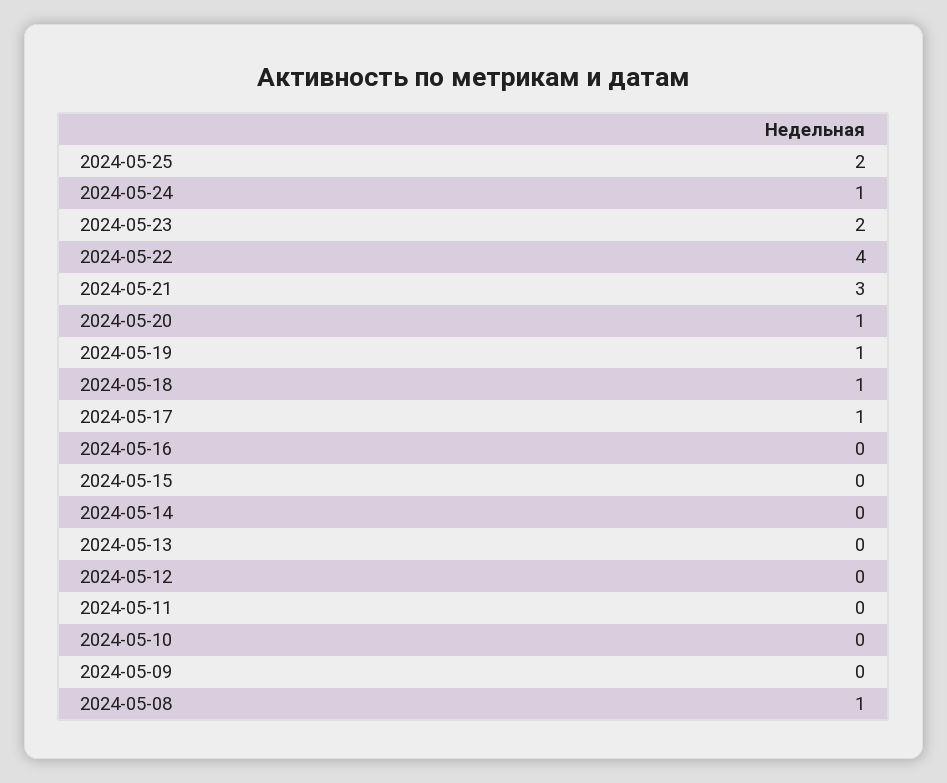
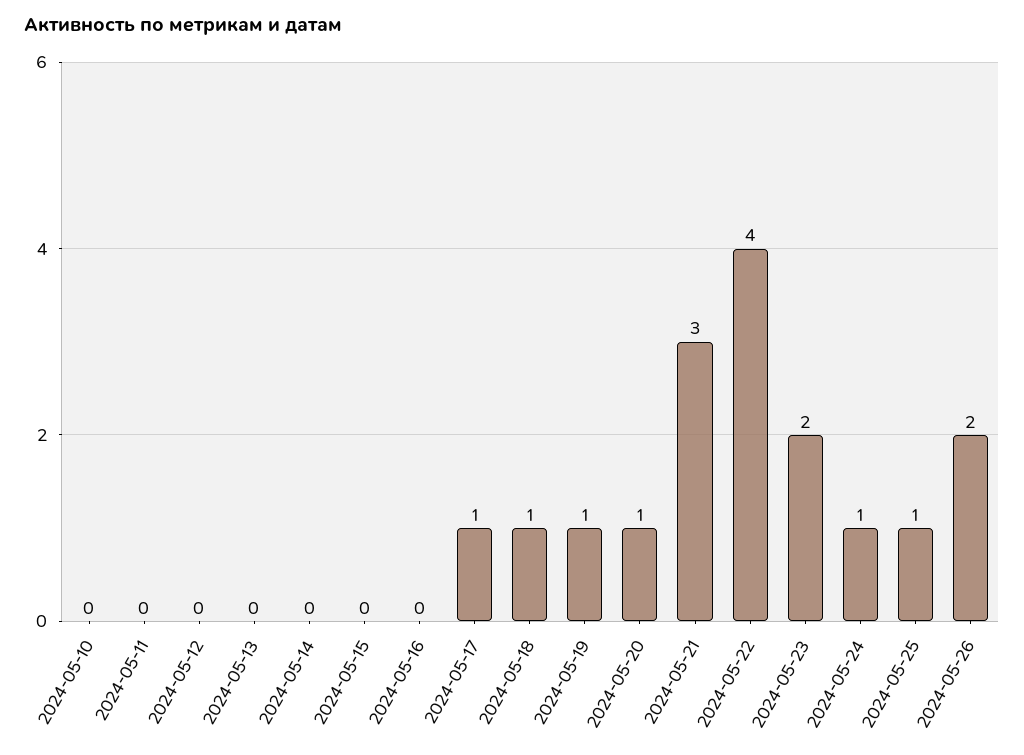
2024-05-25: 2 -> 1
2024-05-09: 0 -> none
2024-05-08: 1 -> none
2024-05-26: none -> 2

